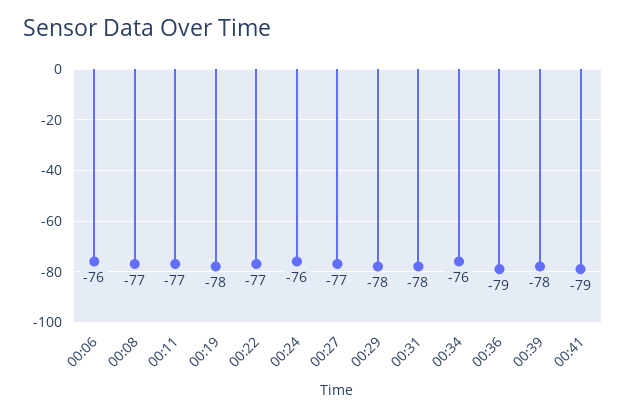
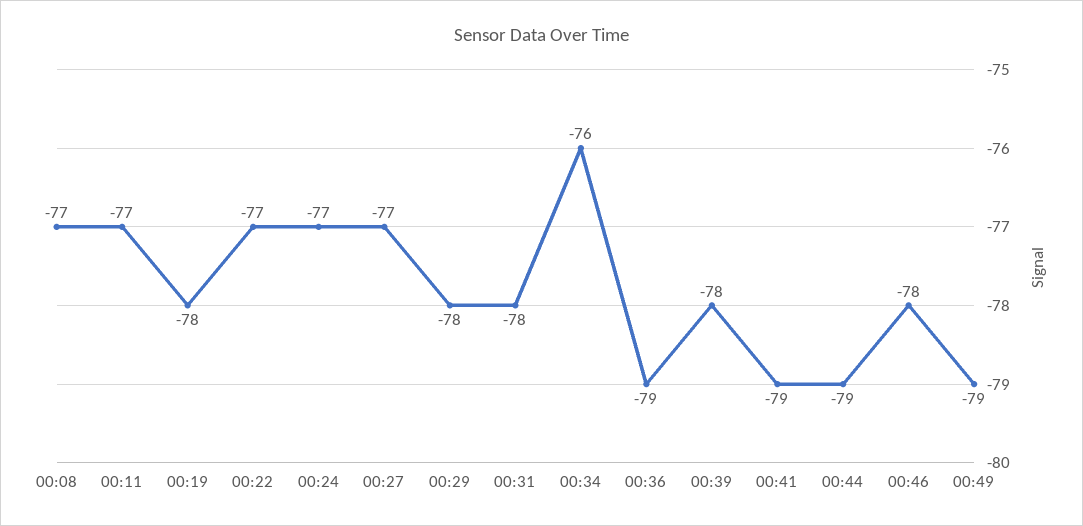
00:06: -76 -> none
00:24: -76 -> -77
00:44: none -> -79
00:46: none -> -78
00:49: none -> -79

